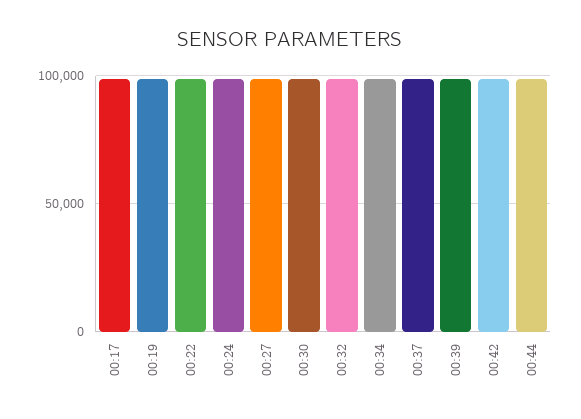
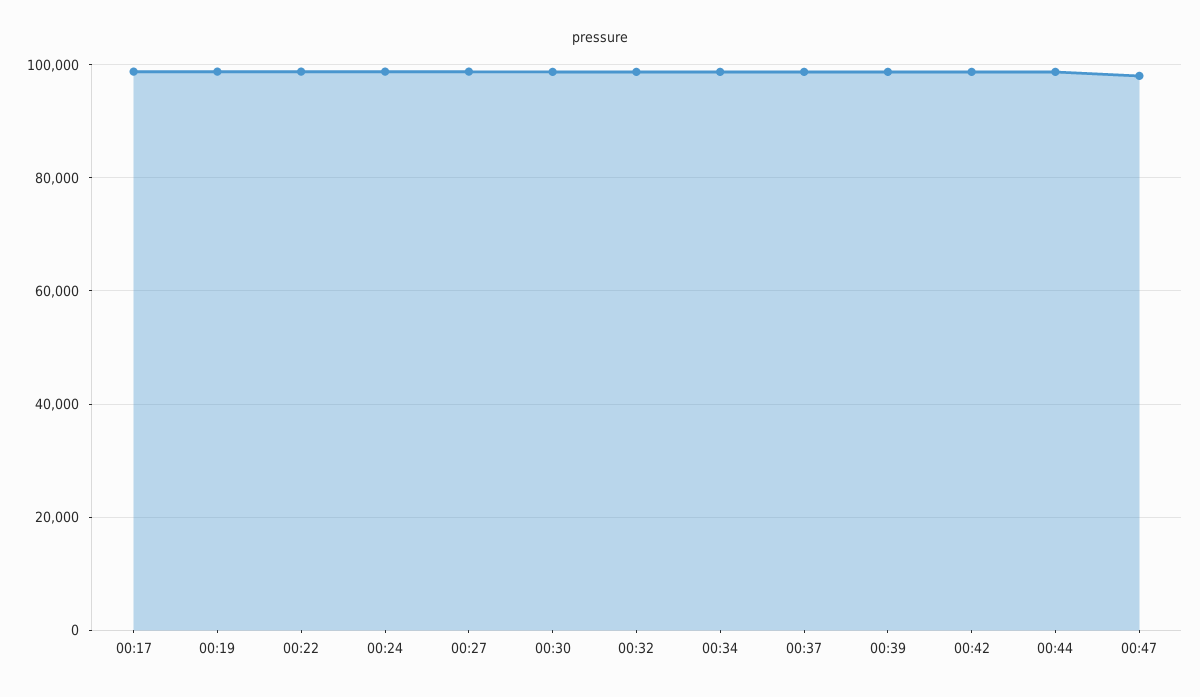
00:47: none -> 98000

